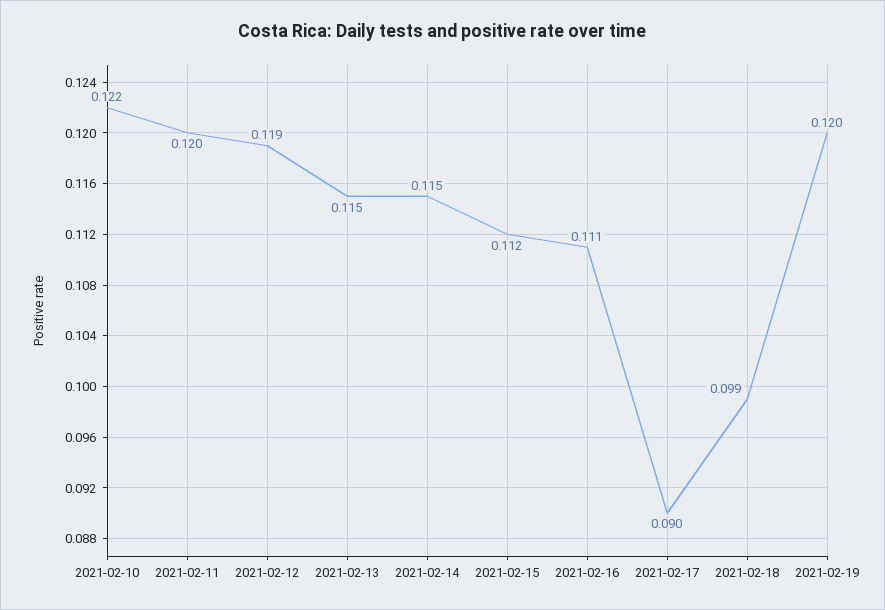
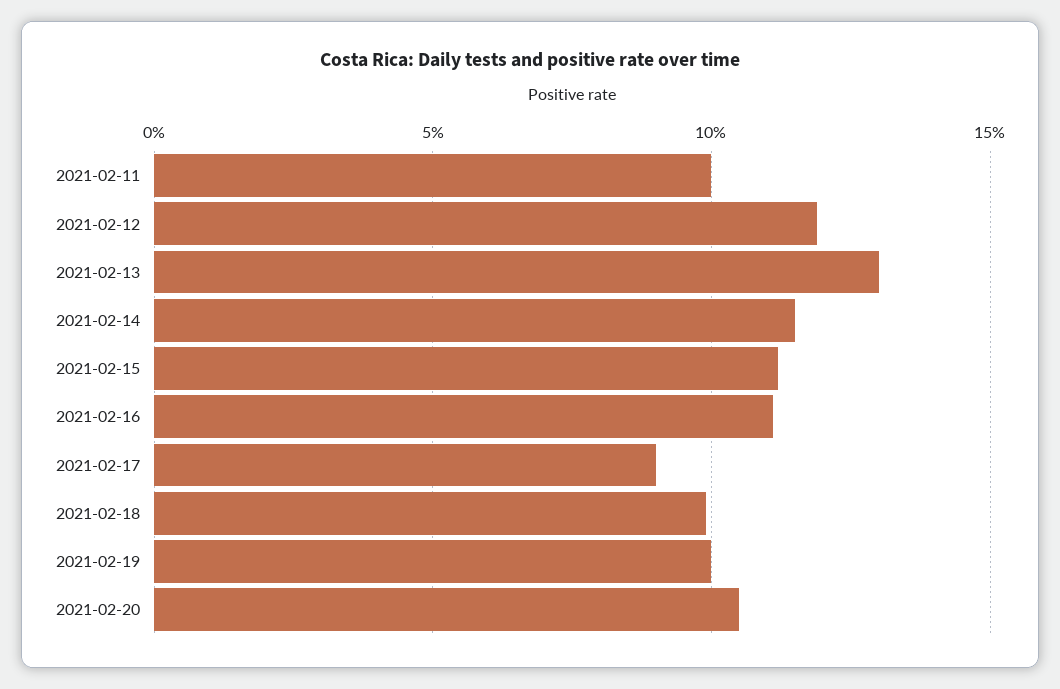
2021-02-10: 0.122 -> none
2021-02-11: 0.12 -> 0.1
2021-02-13: 0.115 -> 0.13
2021-02-19: 0.12 -> 0.1
2021-02-20: none -> 0.105

